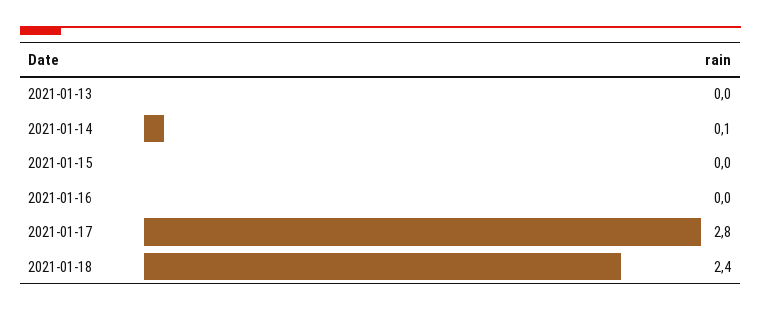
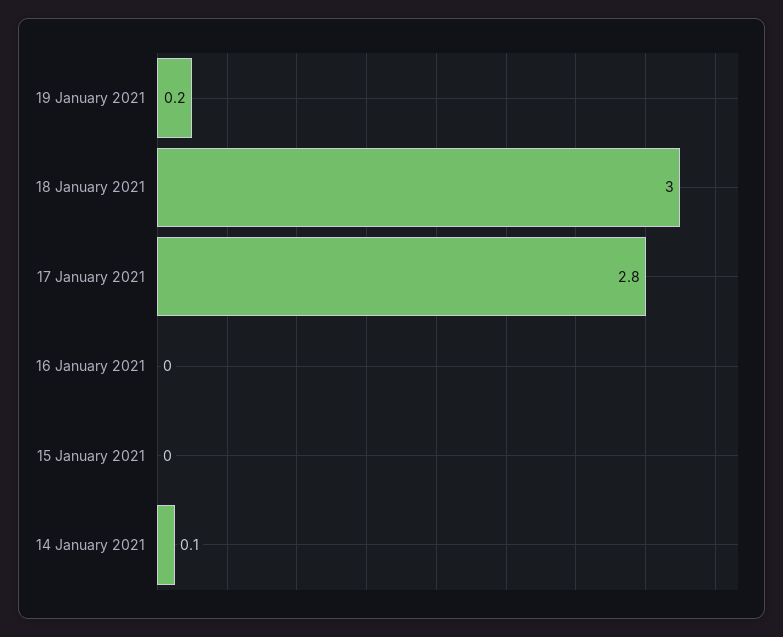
2021-01-13: 0 -> none
2021-01-18: 2.4 -> 3
19 January 2021: none -> 0.2

